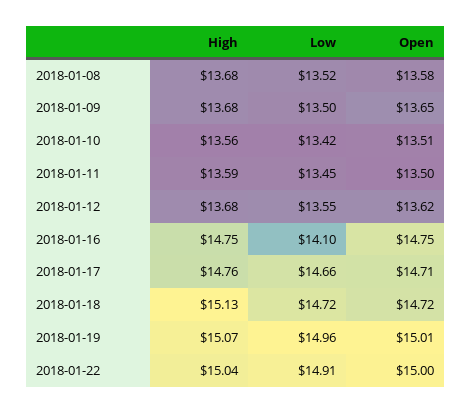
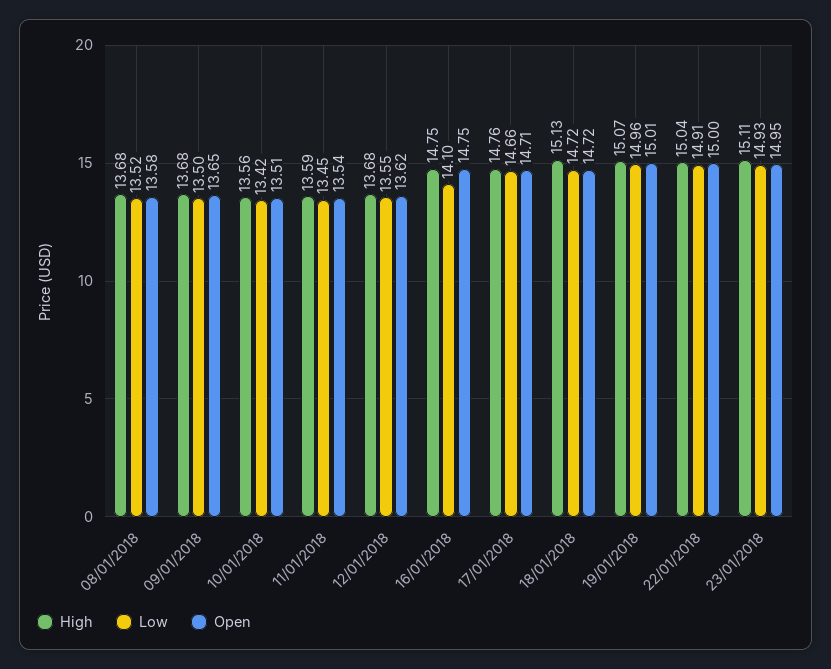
Open, 2018-01-11: 13.5 -> 13.54
High, 23/01/2018: none -> 15.11
Low, 23/01/2018: none -> 14.93
Open, 23/01/2018: none -> 14.95

